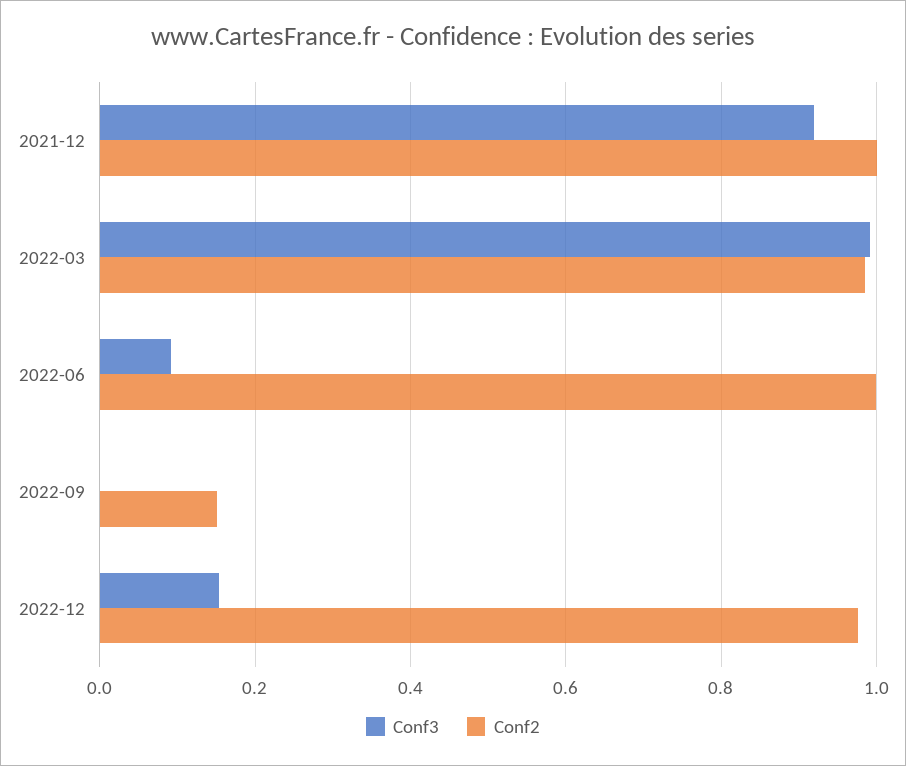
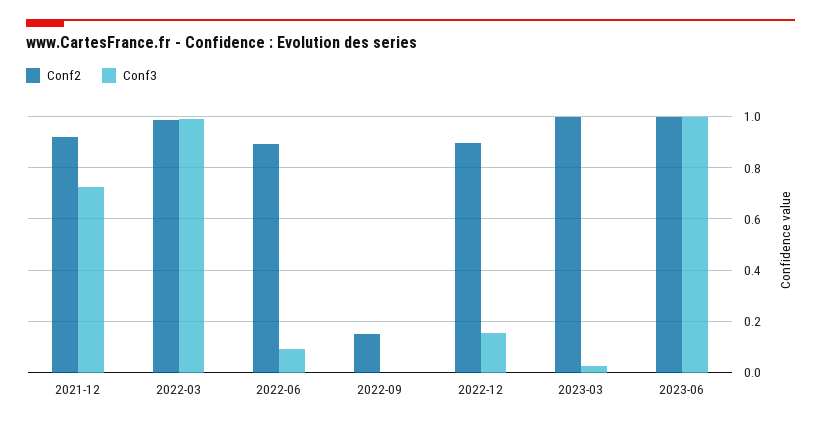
Conf3, 2021-12: 0.92 -> 0.725
Conf2, 2021-12: 1 -> 0.925
Conf2, 2022-06: 1 -> 0.9
Conf2, 2022-12: 0.98 -> 0.9
Conf2, 2023-03: none -> 1
Conf3, 2023-03: none -> 0.025
Conf2, 2023-06: none -> 1
Conf3, 2023-06: none -> 1

